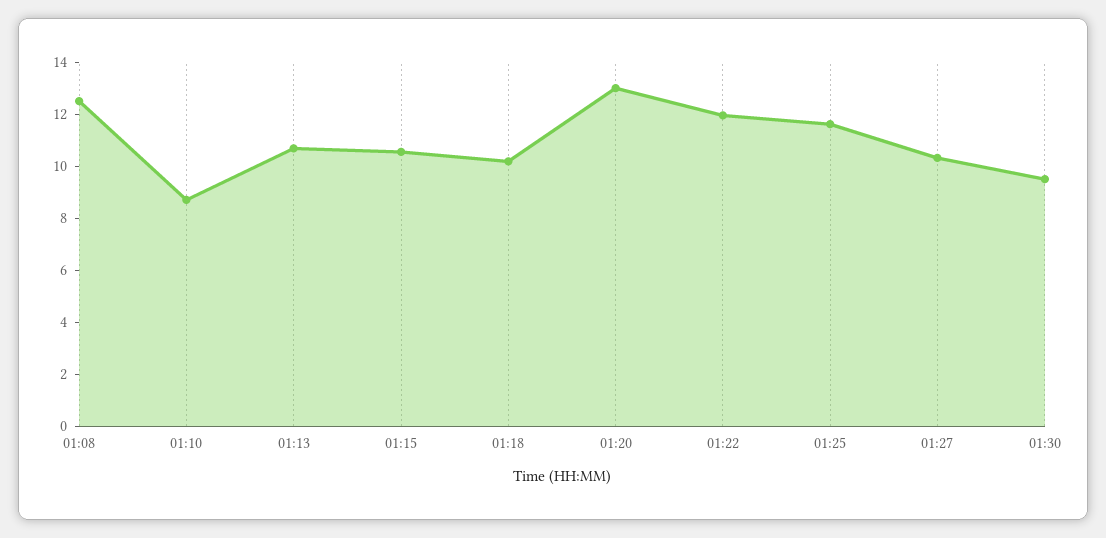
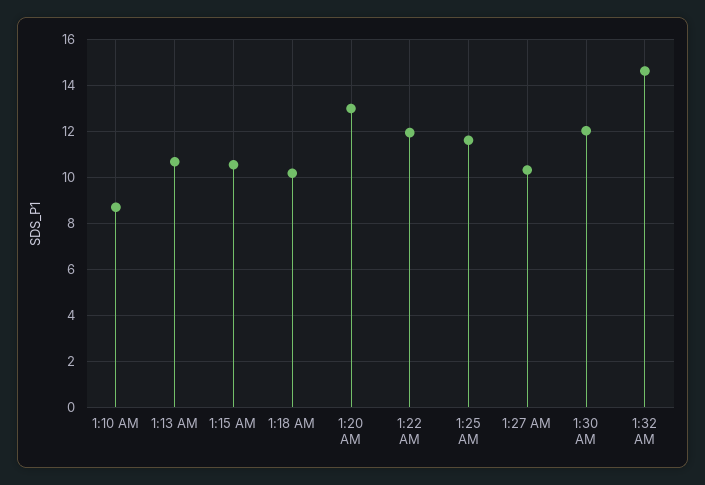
01:08: 12.5 -> none
01:30: 9.5 -> 12
1:32 AM: none -> 14.5

